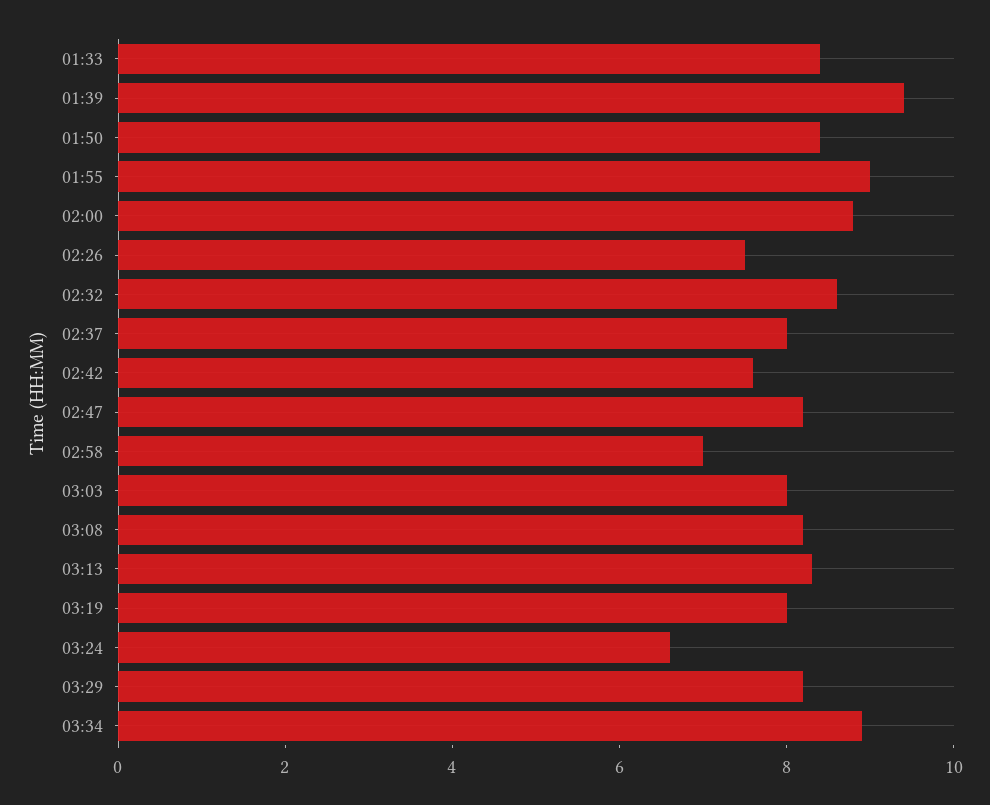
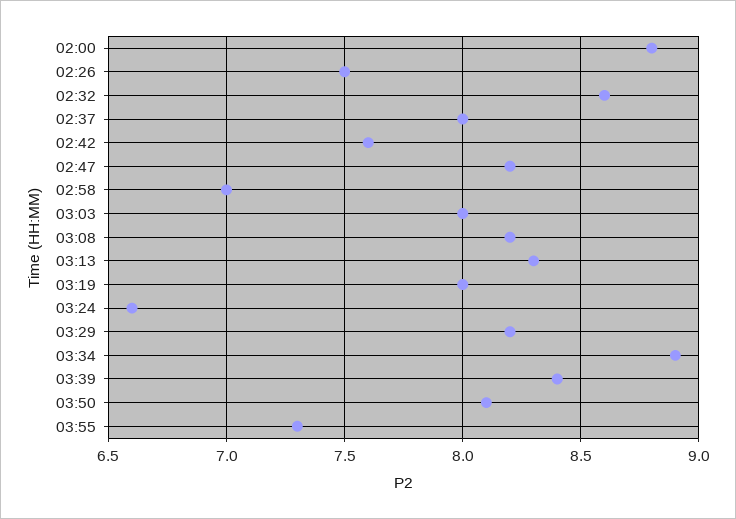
01:33: 8.5 -> none
01:39: 9.5 -> none
01:50: 8.5 -> none
01:55: 9 -> none
03:39: none -> 8.4
03:50: none -> 8.1
03:55: none -> 7.3

